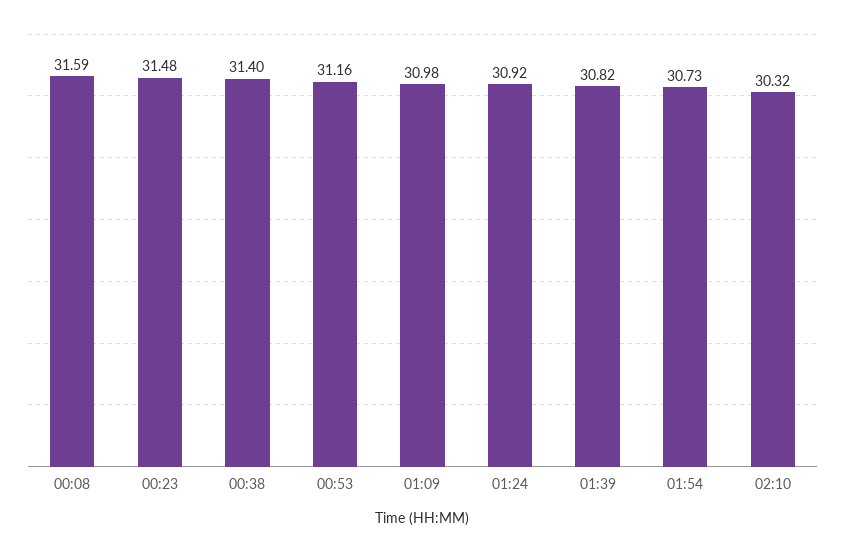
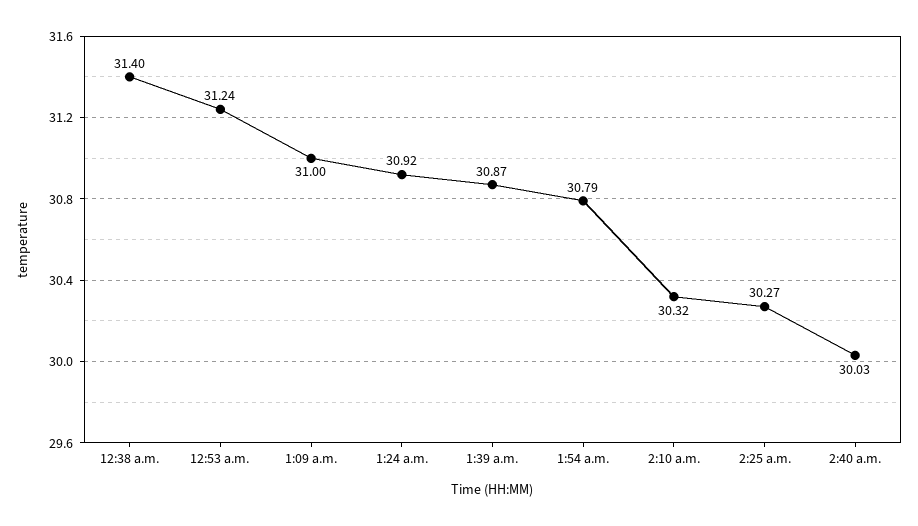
00:08: 31.59 -> none
00:23: 31.48 -> none
00:53: 31.16 -> 31.24
01:09: 30.98 -> 31
01:39: 30.82 -> 30.87
01:54: 30.73 -> 30.79
2:25 a.m.: none -> 30.27
2:40 a.m.: none -> 30.03

